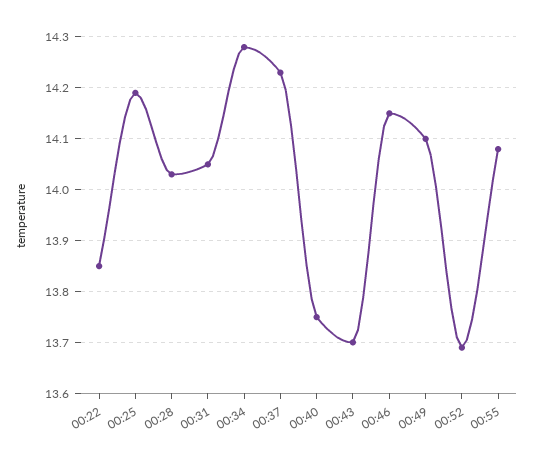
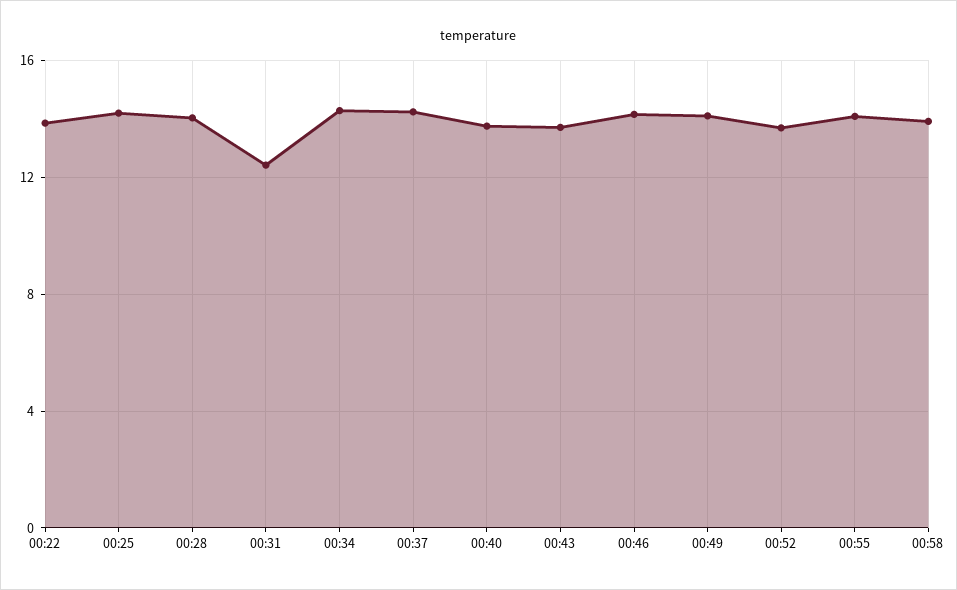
00:31: 14.05 -> 12.5
00:58: none -> 14

